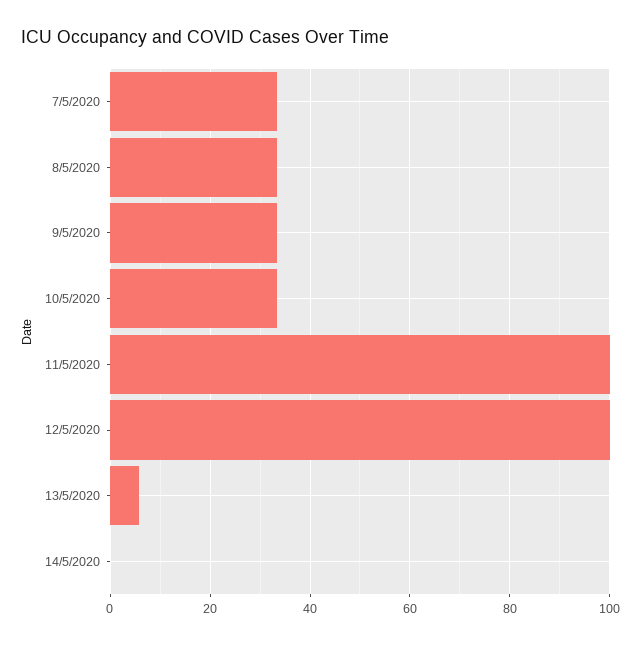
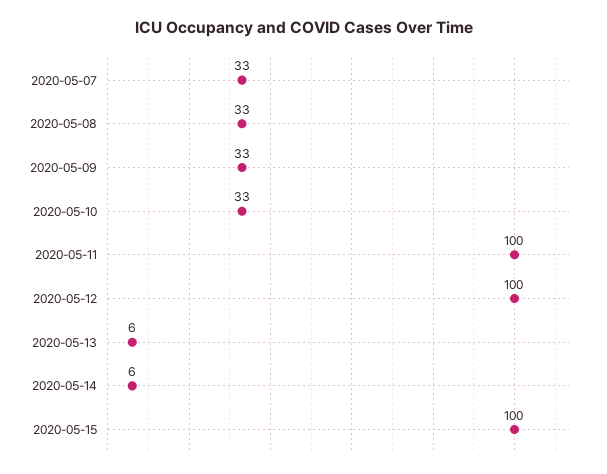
14/5/2020: 0 -> 6
2020-05-15: none -> 100

